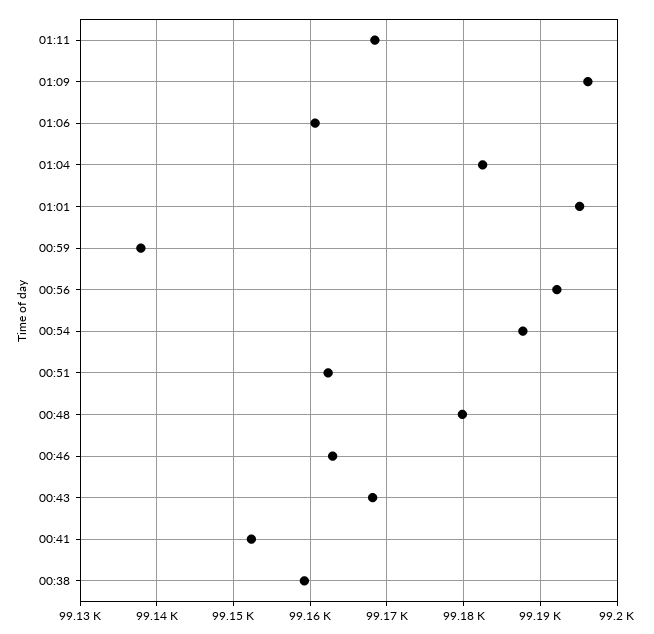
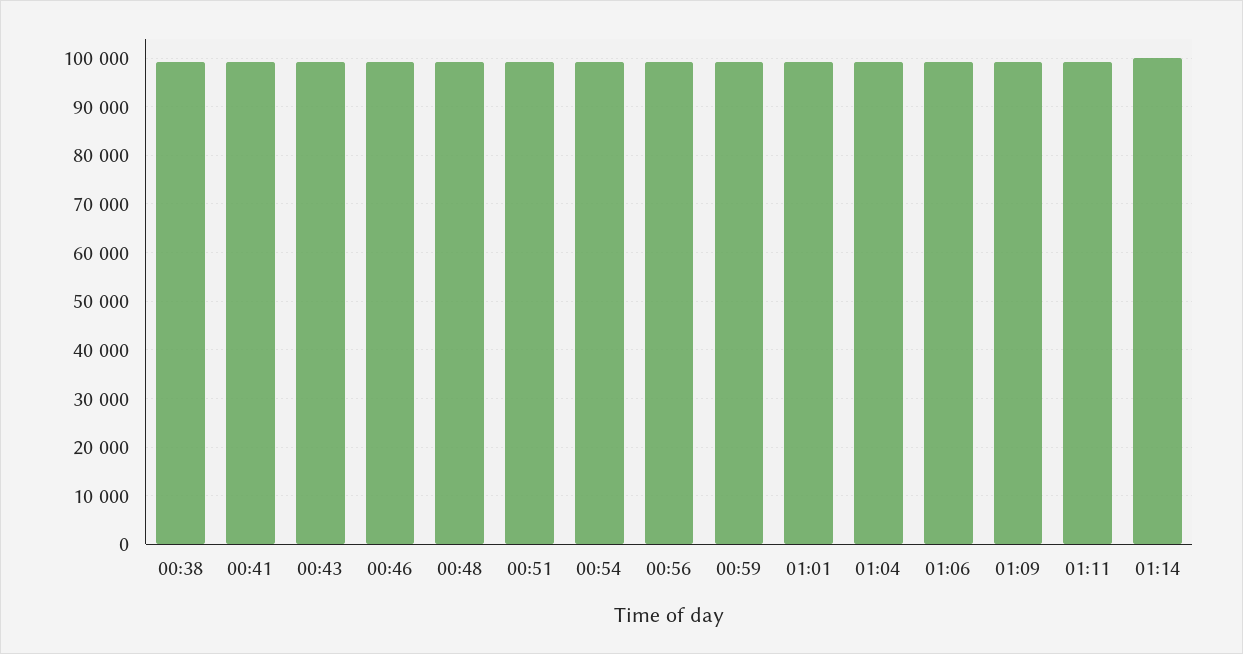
01:14: none -> 100000

